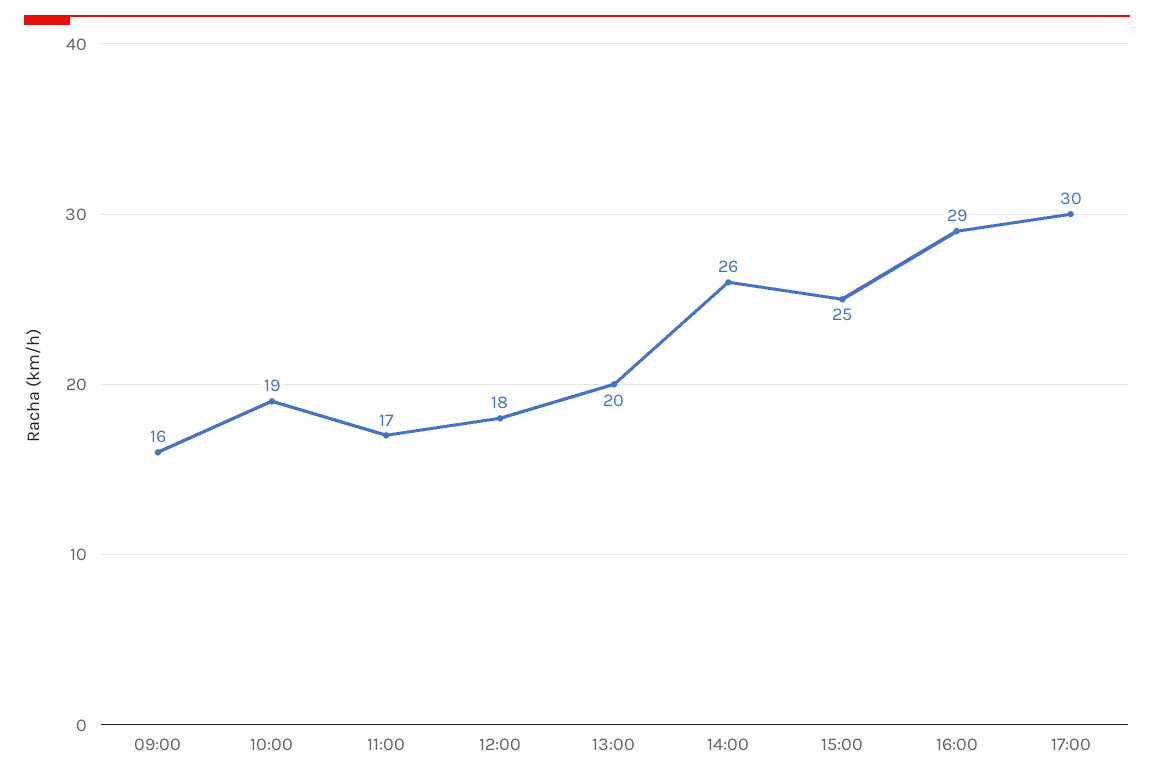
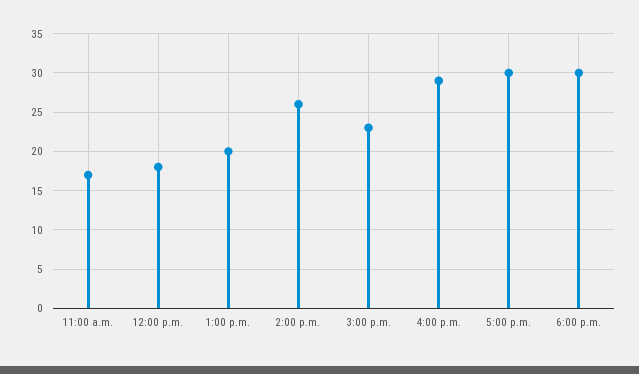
09:00: 16 -> none
10:00: 19 -> none
15:00: 25 -> 23
6:00 p.m.: none -> 30

